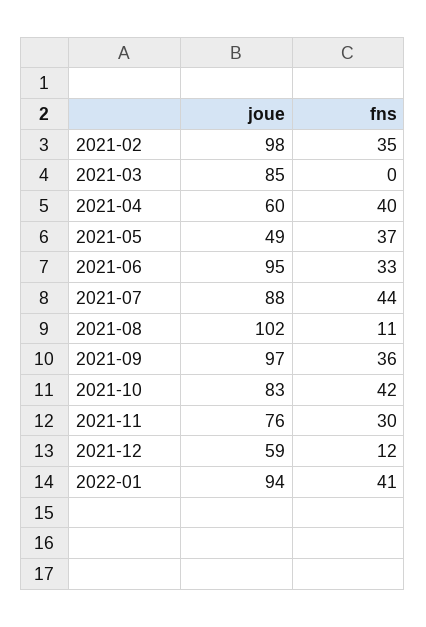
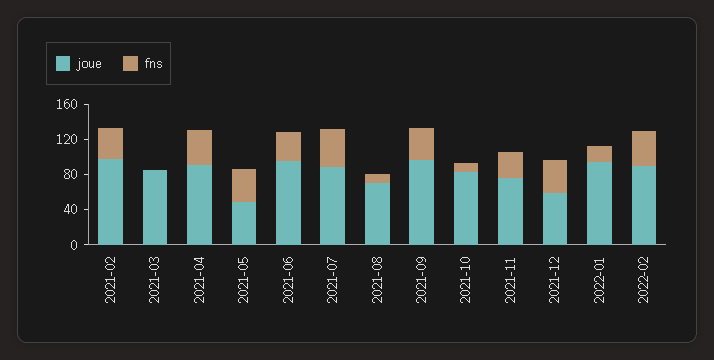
joue, 2021-04: 60 -> 90
joue, 2021-08: 102 -> 70
fns, 2021-10: 42 -> 10
fns, 2021-12: 12 -> 40
fns, 2022-01: 41 -> 20
joue, 2022-02: none -> 90
fns, 2022-02: none -> 40

